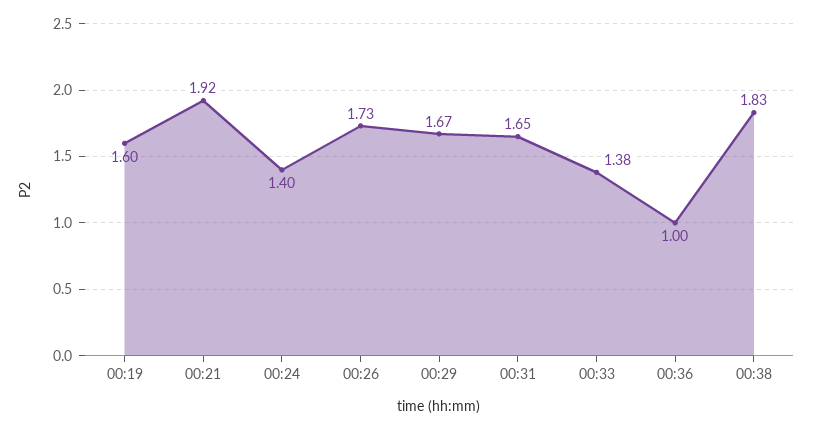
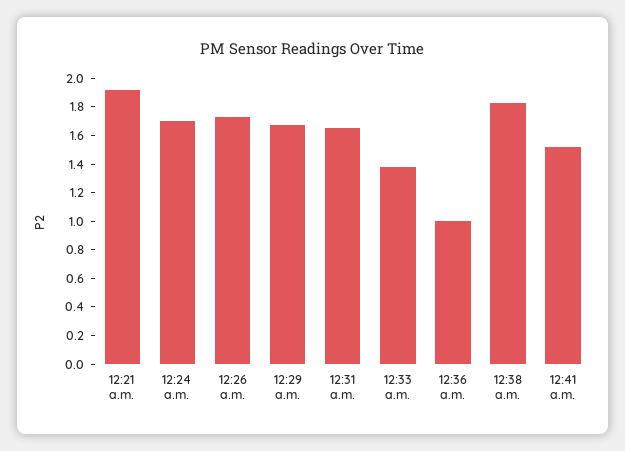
00:19: 1.6 -> none
00:24: 1.4 -> 1.7
12:41 a.m.: none -> 1.5

